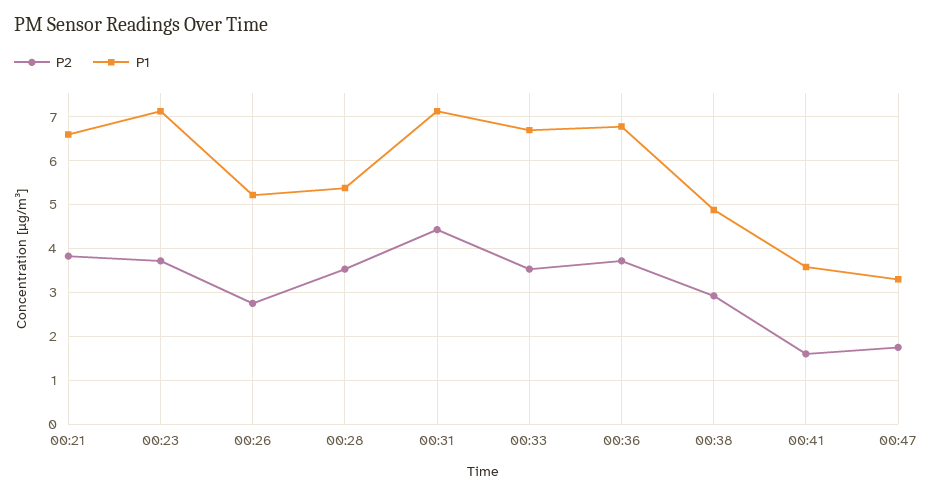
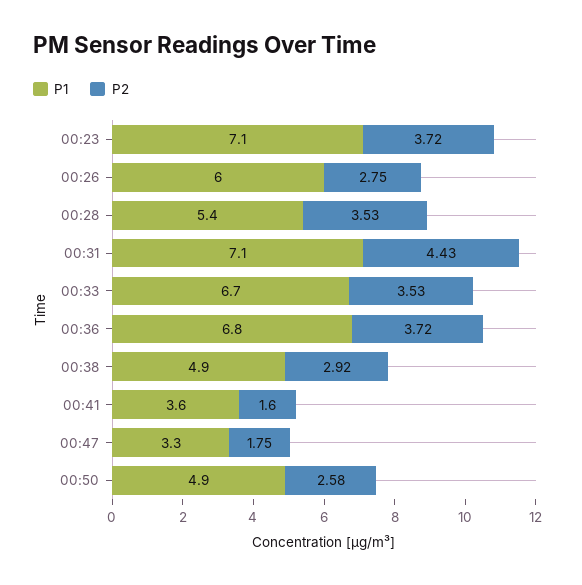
P2, 00:21: 3.8 -> none
P1, 00:21: 6.6 -> none
P1, 00:26: 5.2 -> 6
P1, 00:50: none -> 4.9
P2, 00:50: none -> 2.58

